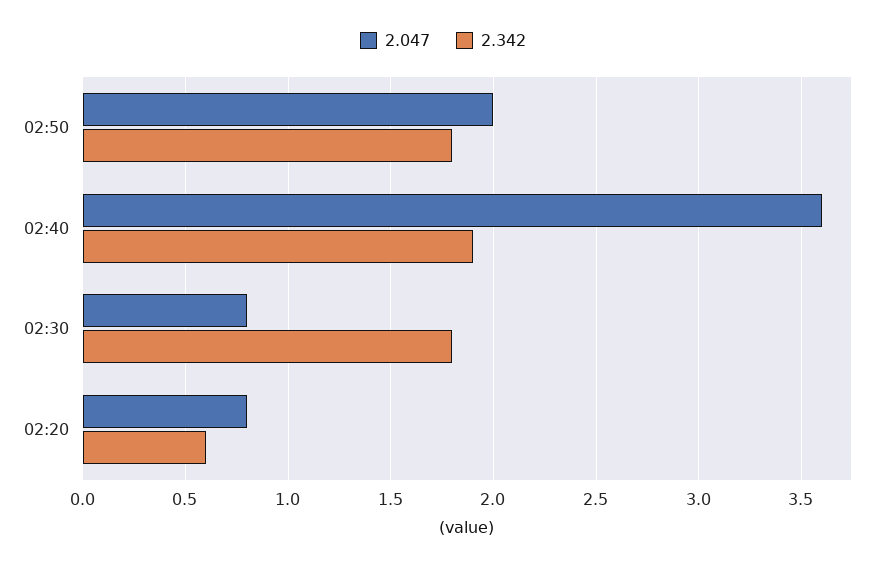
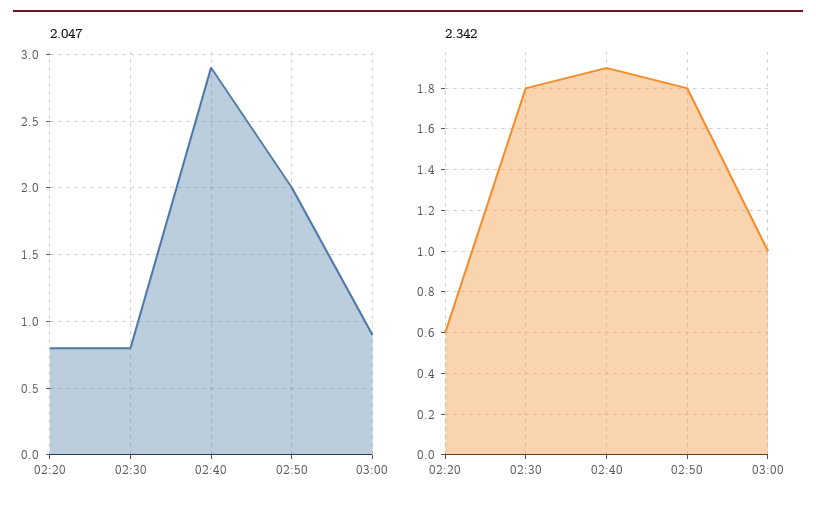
2.047, 02:40: 3.6 -> 2.9
2.047, 03:00: none -> 0.9
2.342, 03:00: none -> 1

